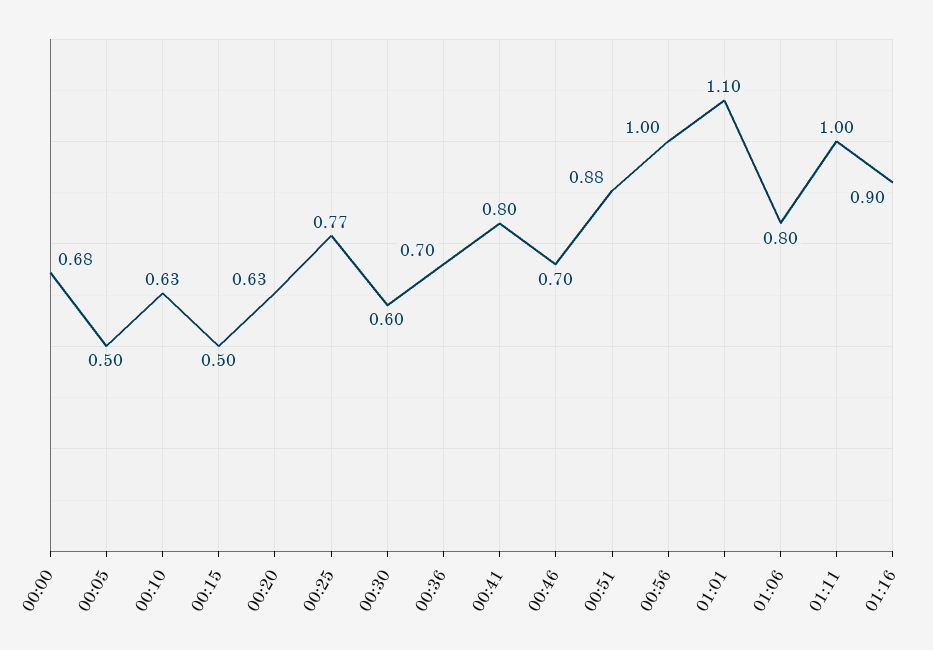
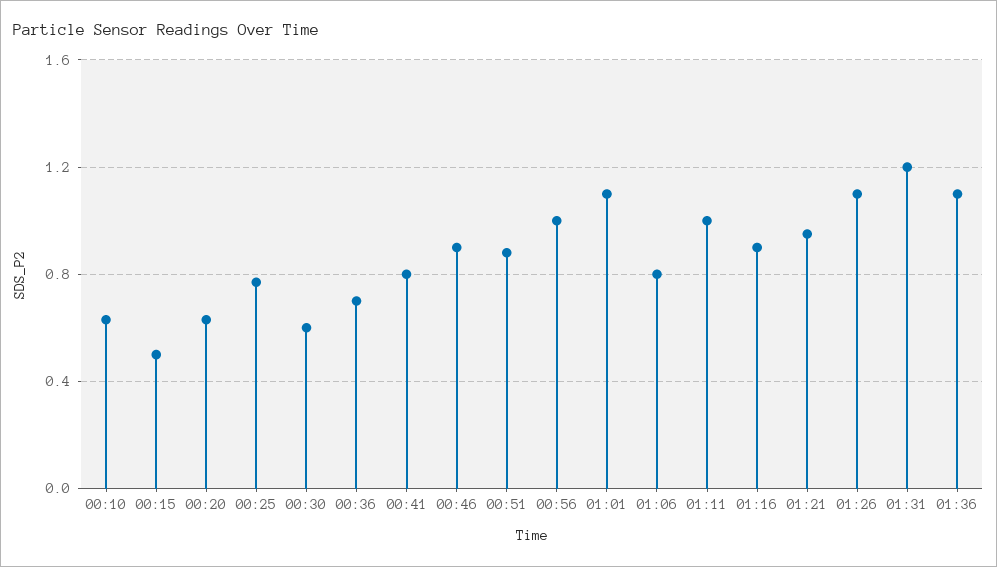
00:00: 0.68 -> none
00:05: 0.5 -> none
00:46: 0.7 -> 0.9
01:21: none -> 0.95
01:26: none -> 1.1
01:31: none -> 1.2
01:36: none -> 1.1

